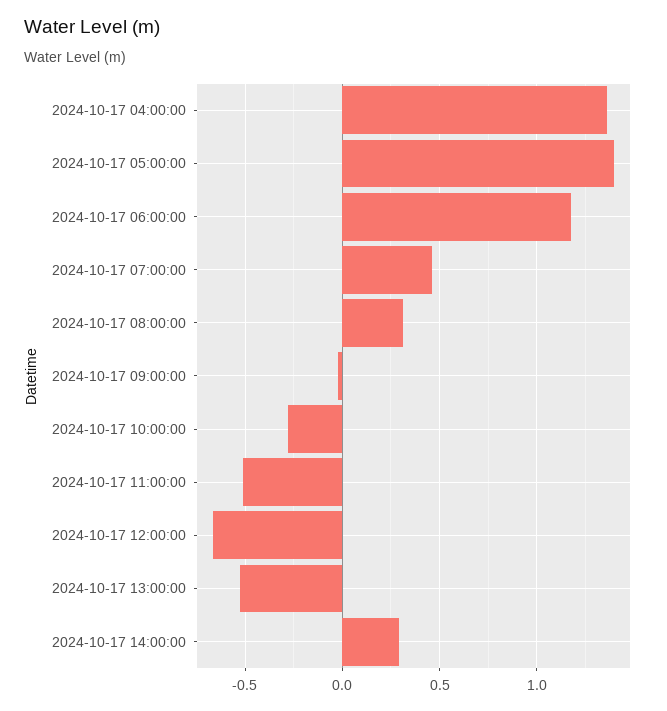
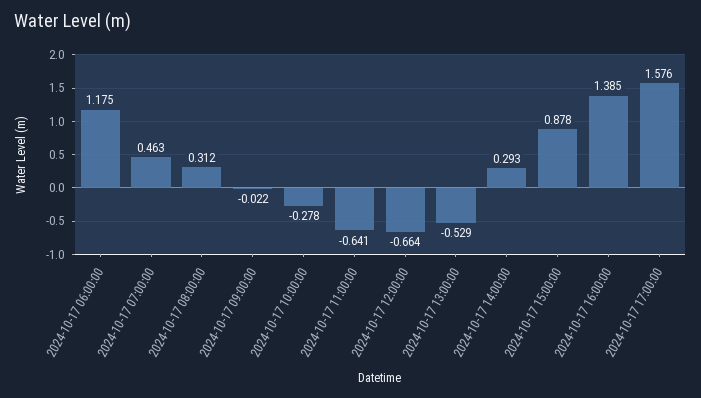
2024-10-17 04:00:00: 1.35 -> none
2024-10-17 05:00:00: 1.4 -> none
2024-10-17 11:00:00: -0.5 -> -0.641
2024-10-17 15:00:00: none -> 0.878
2024-10-17 16:00:00: none -> 1.385
2024-10-17 17:00:00: none -> 1.576

